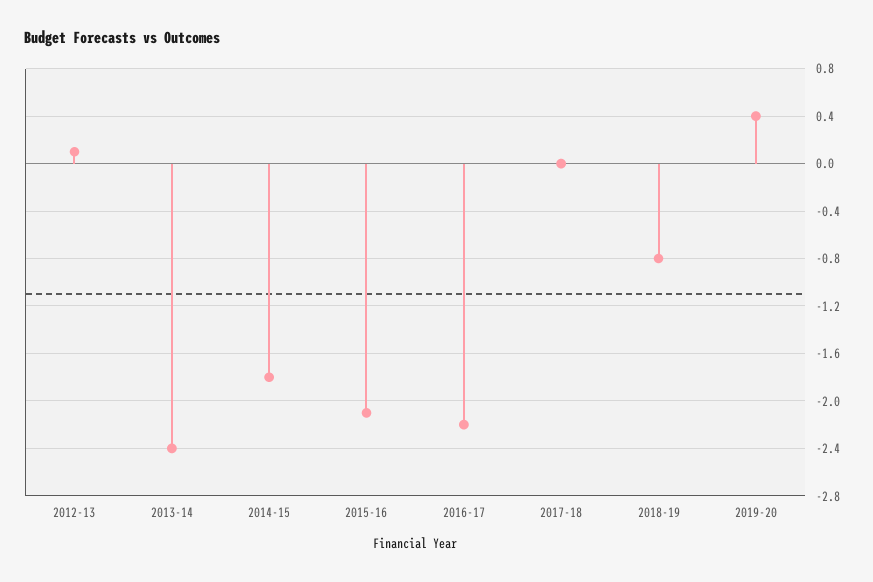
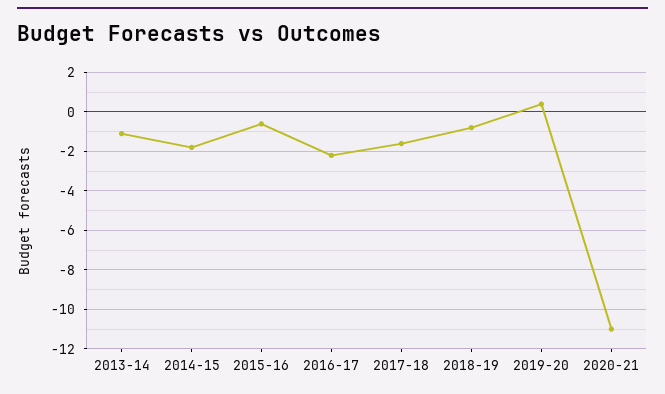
2012-13: 0.1 -> none
2013-14: -2.4 -> -1
2015-16: -2.1 -> -0.5
2017-18: 0 -> -1.5
2020-21: none -> -11

